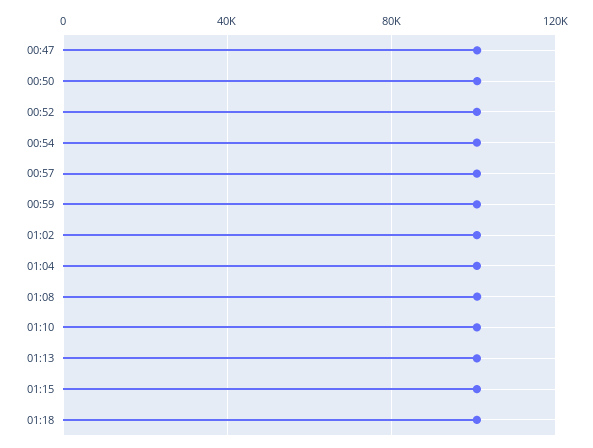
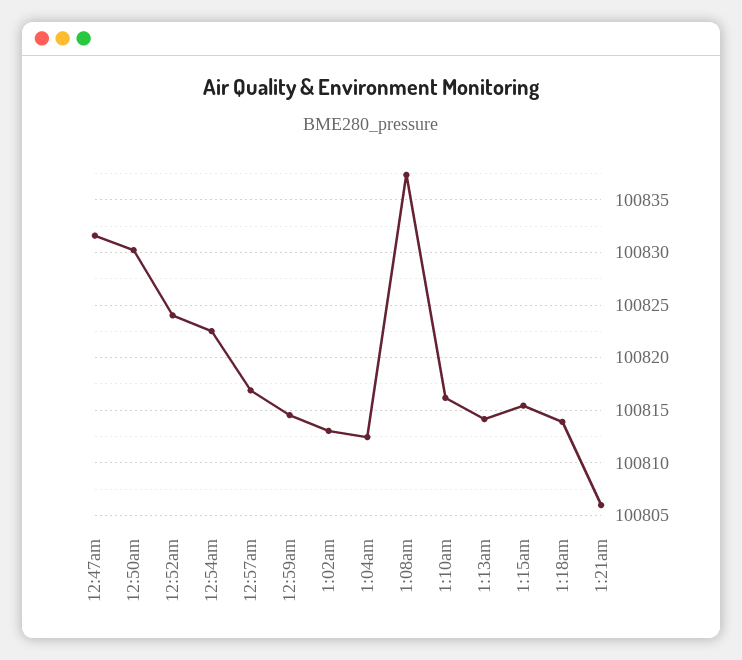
1:21am: none -> 100806

